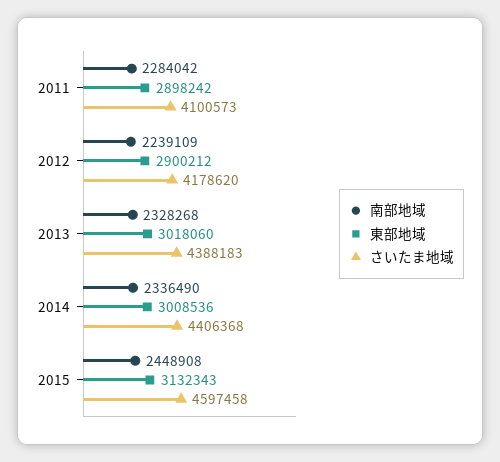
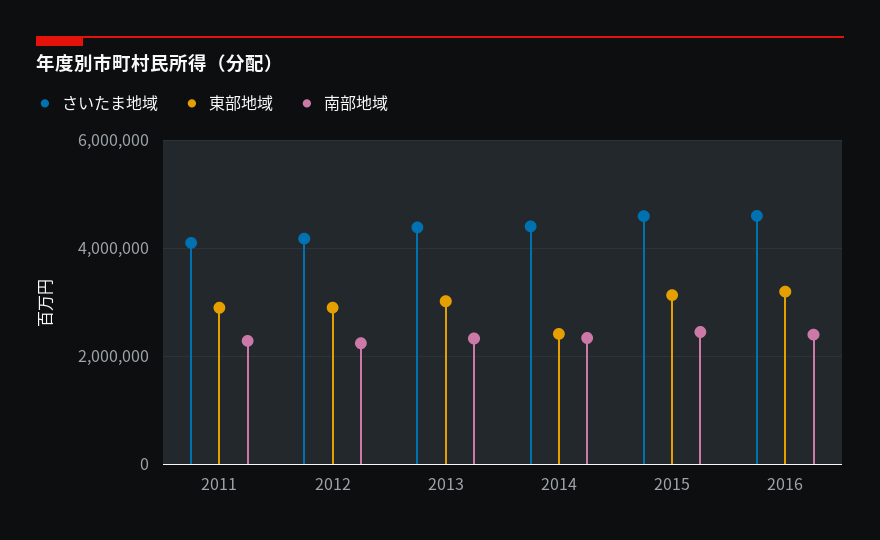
東部地域, 2014: 3008536 -> 2400000
さいたま地域, 2016: none -> 4600000
東部地域, 2016: none -> 3200000
南部地域, 2016: none -> 2400000

